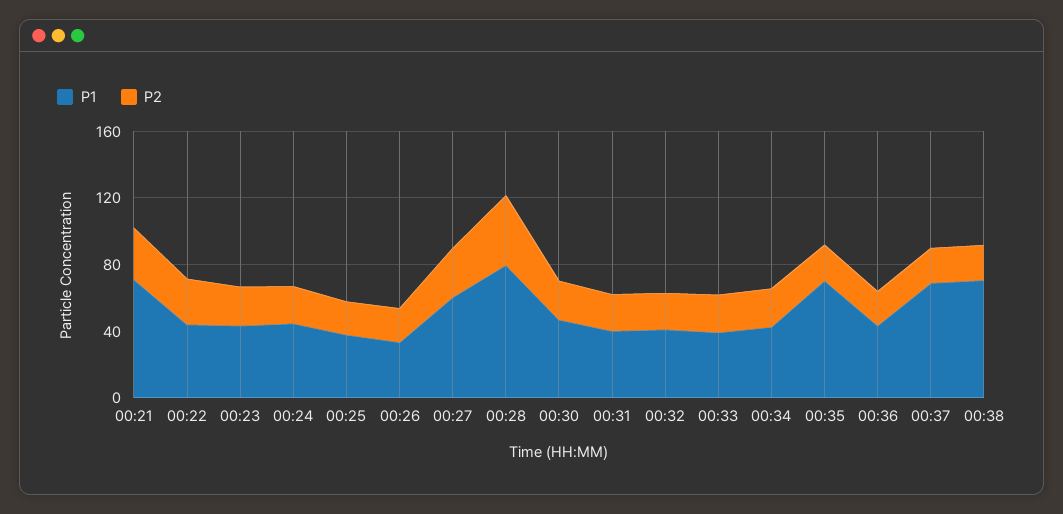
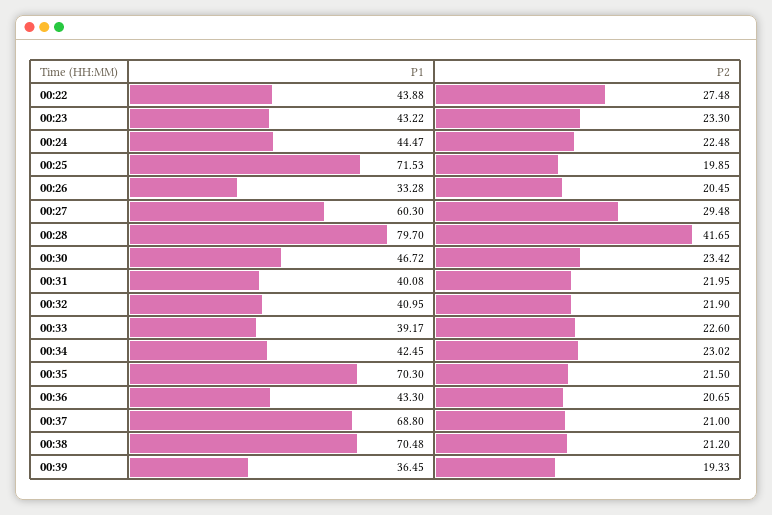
P1, 00:21: 70 -> none
P2, 00:21: 30 -> none
P1, 00:25: 40 -> 71.53
P1, 00:39: none -> 36.45
P2, 00:39: none -> 19.33

